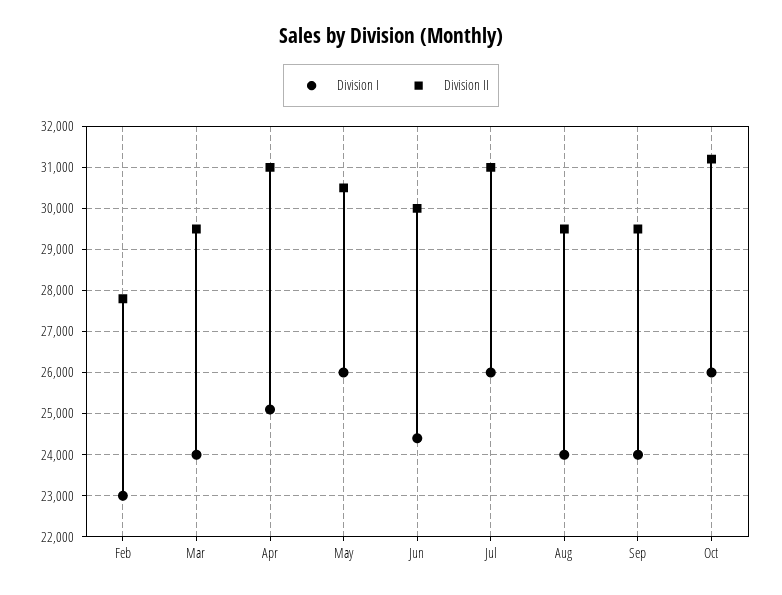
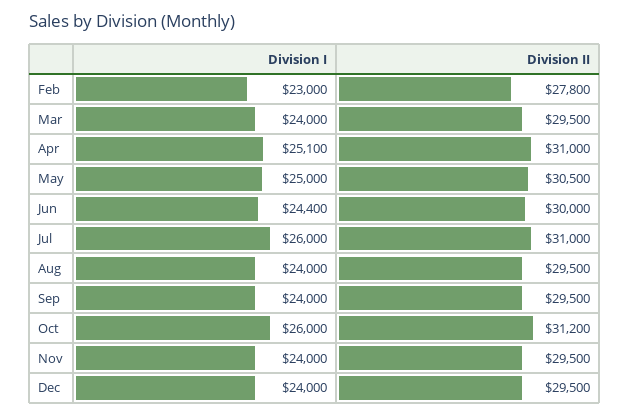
Division I, May: 26000 -> 25000
Division I, Nov: none -> 24000
Division II, Nov: none -> 29500
Division I, Dec: none -> 24000
Division II, Dec: none -> 29500

